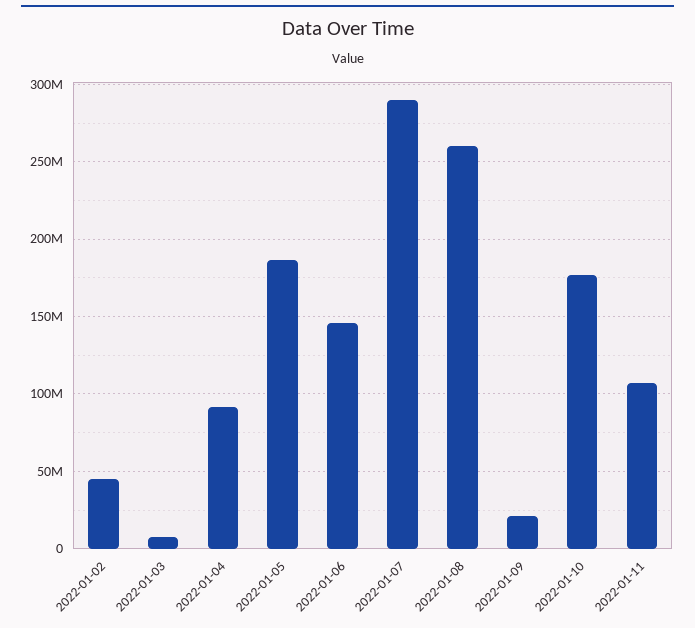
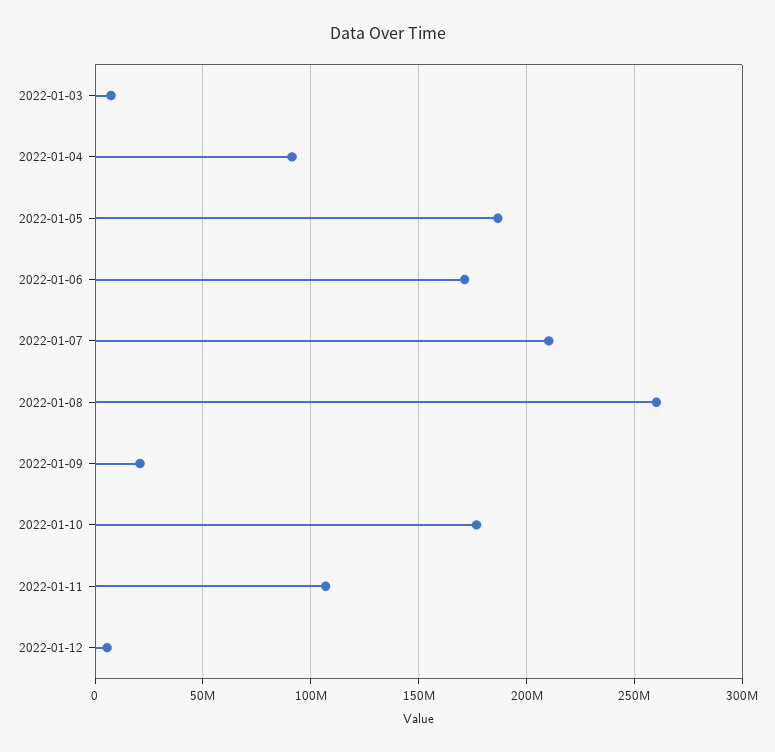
2022-01-02: 45000000 -> none
2022-01-06: 145000000 -> 170000000
2022-01-07: 290000000 -> 210000000
2022-01-12: none -> 5000000

